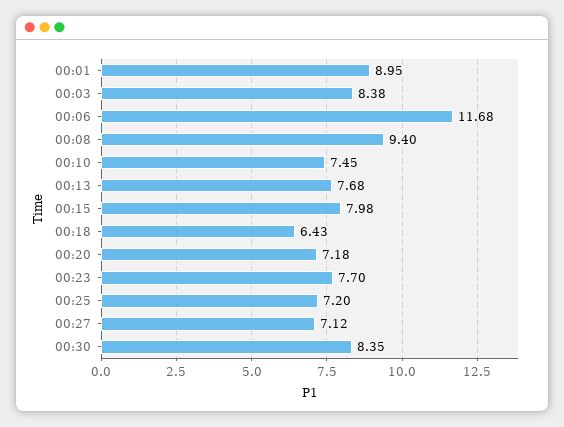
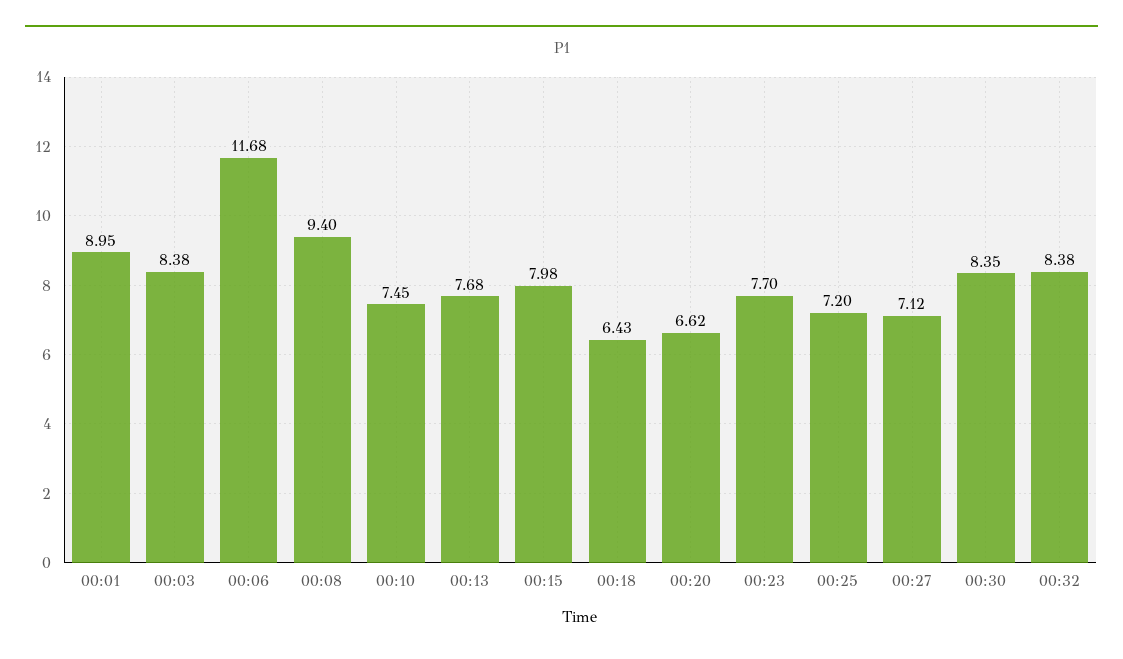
00:20: 7.18 -> 6.62
00:32: none -> 8.38

